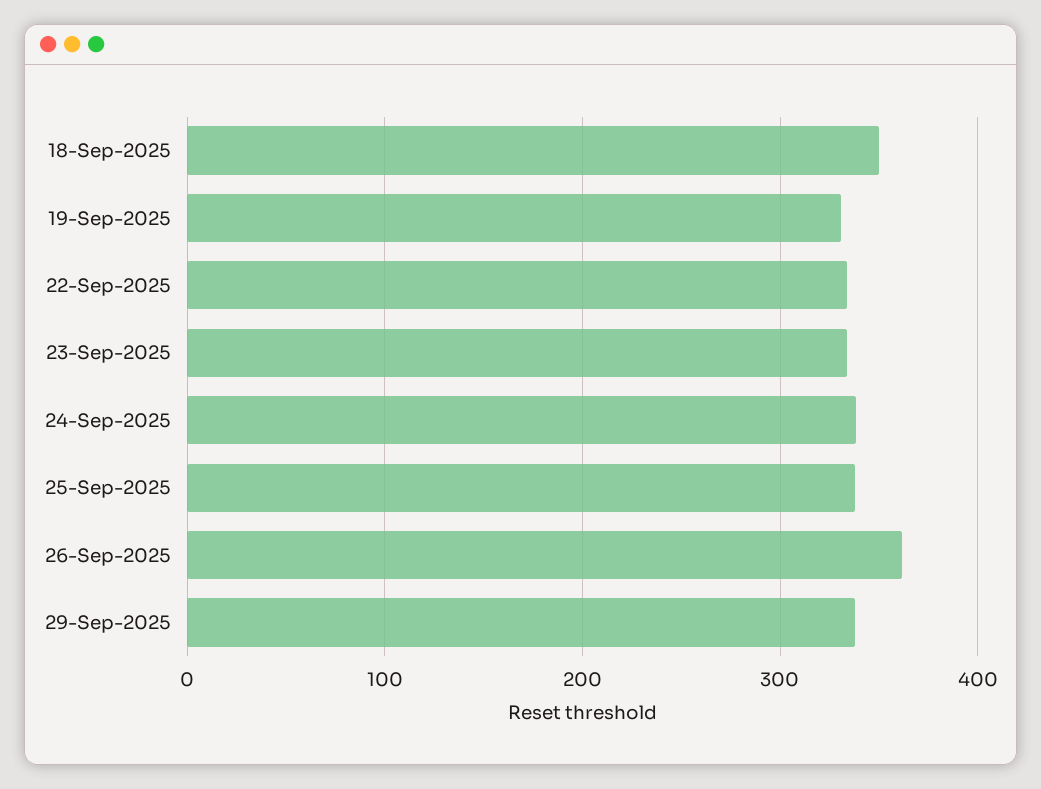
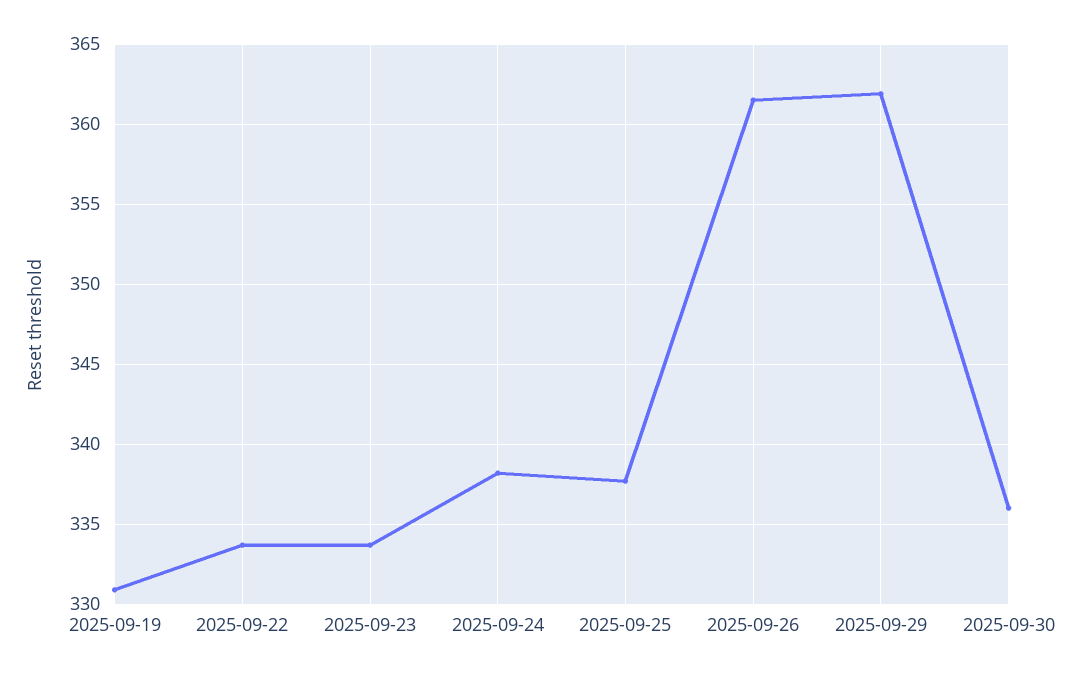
18-Sep-2025: 350 -> none
29-Sep-2025: 340 -> 362
2025-09-30: none -> 336

